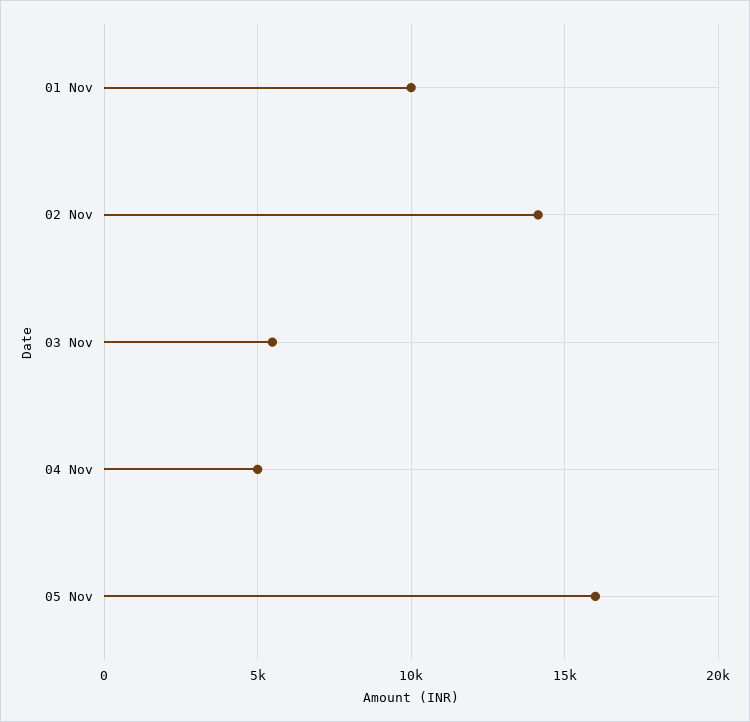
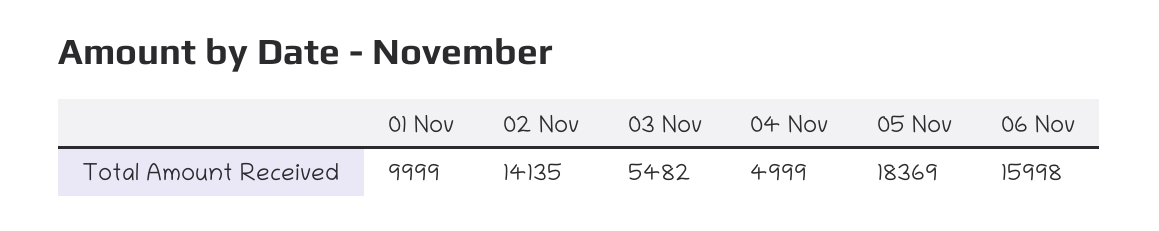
05 Nov: 16000 -> 18369
06 Nov: none -> 15998

